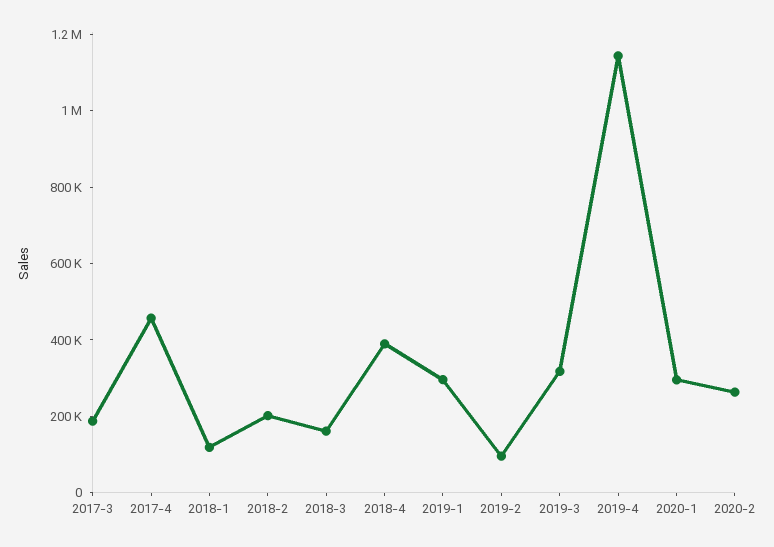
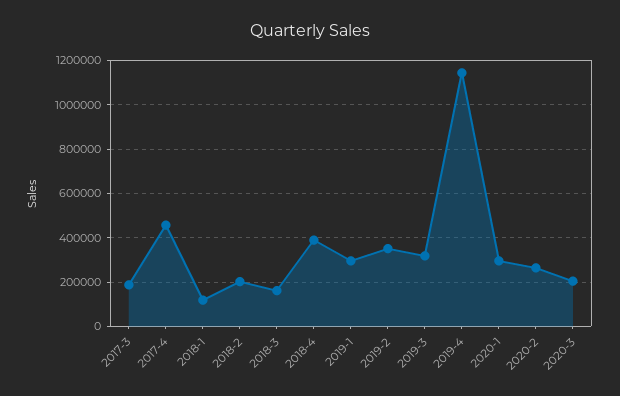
2019-2: 100000 -> 350000
2020-3: none -> 200000

